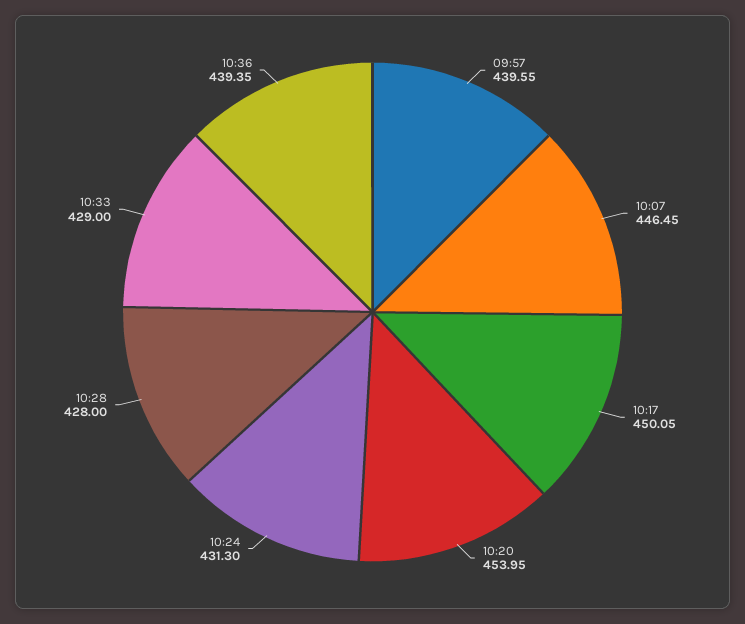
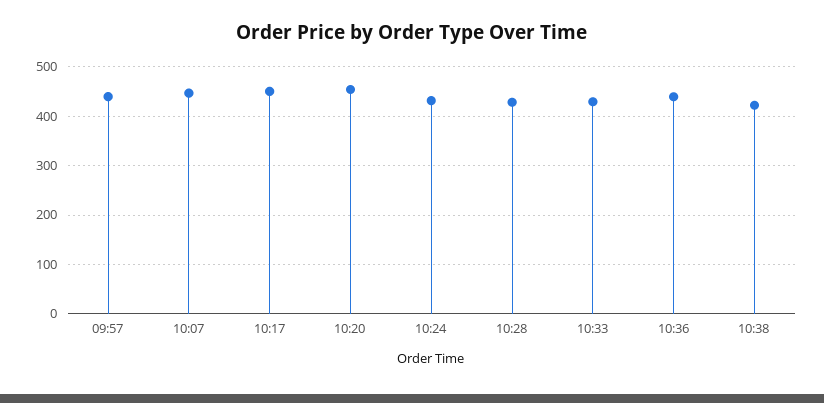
10:38: none -> 420

